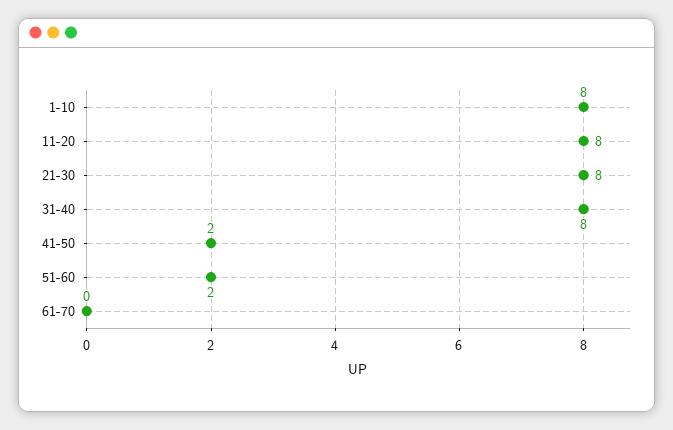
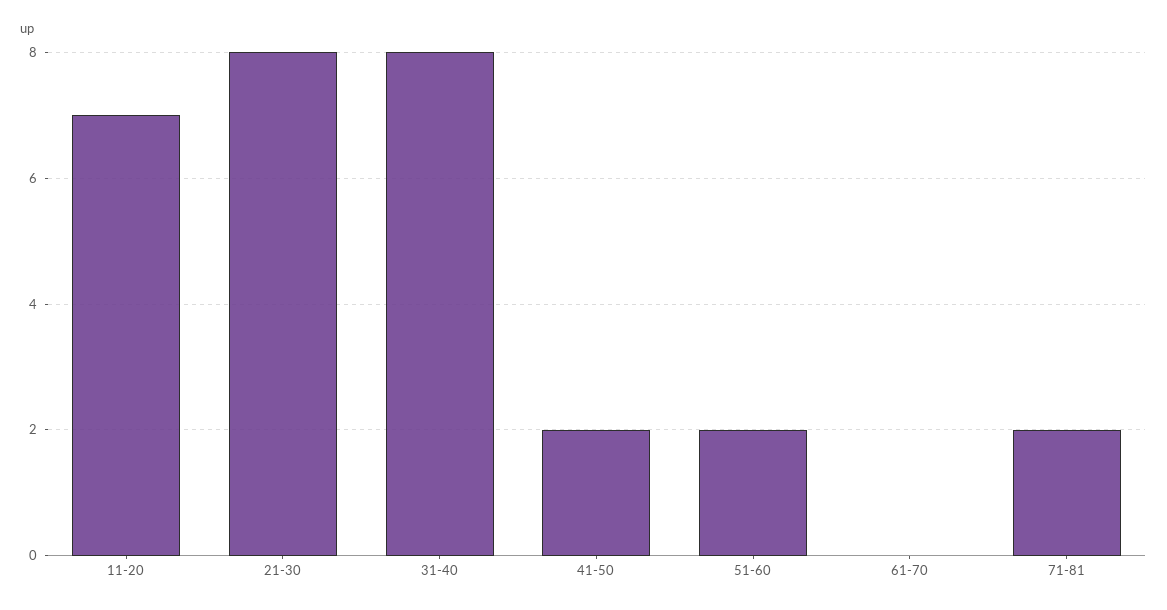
1-10: 8 -> none
11-20: 8 -> 7
71-81: none -> 2

